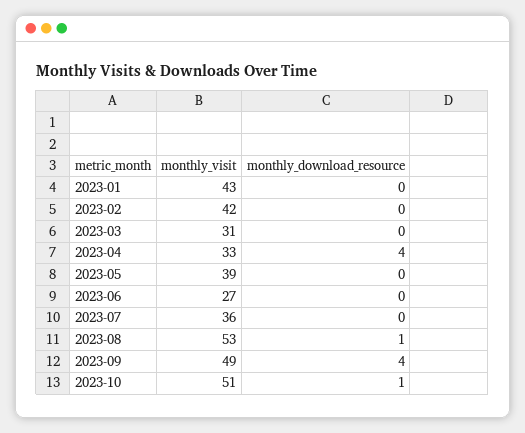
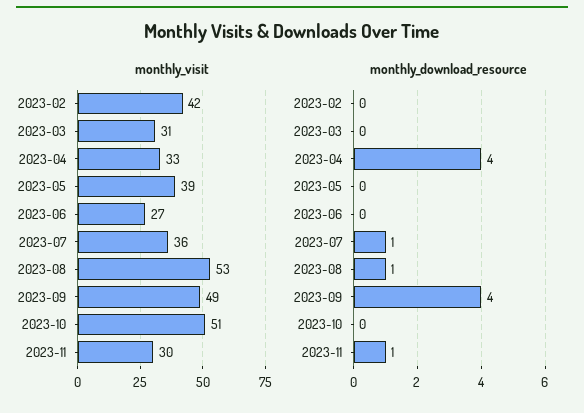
monthly_visit, 2023-01: 43 -> none
monthly_download_resource, 2023-01: 0 -> none
monthly_download_resource, 2023-07: 0 -> 1
monthly_download_resource, 2023-10: 1 -> 0
monthly_visit, 2023-11: none -> 30
monthly_download_resource, 2023-11: none -> 1

